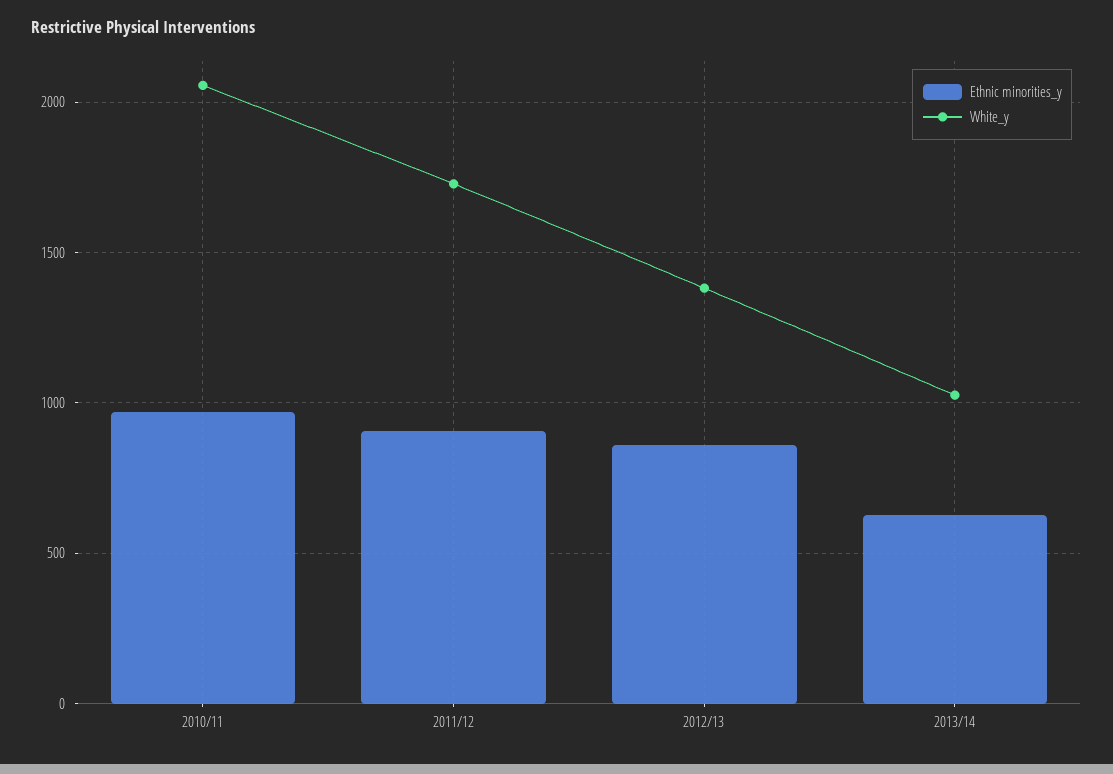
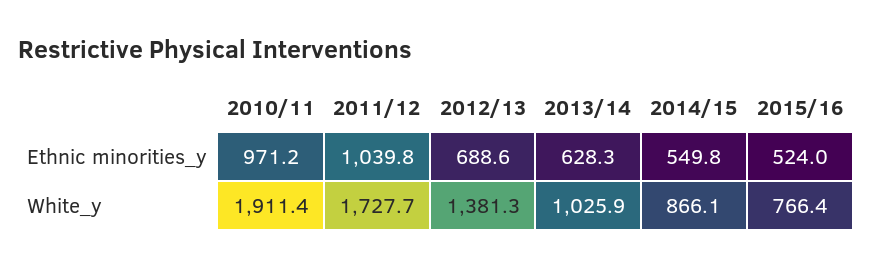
White_y, 2010/11: 2050 -> 1911.4
Ethnic minorities_y, 2011/12: 900 -> 1039.8
Ethnic minorities_y, 2012/13: 850 -> 688.6
Ethnic minorities_y, 2014/15: none -> 549.8
Ethnic minorities_y, 2015/16: none -> 524
White_y, 2014/15: none -> 866.1
White_y, 2015/16: none -> 766.4

